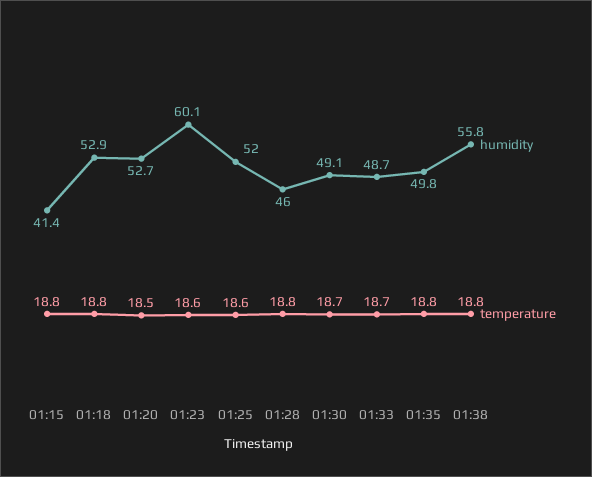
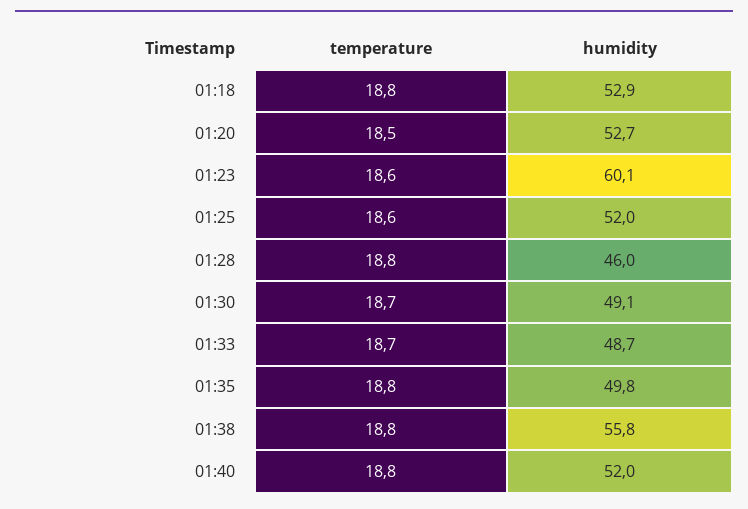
humidity, 01:15: 41.4 -> none
temperature, 01:15: 18.8 -> none
temperature, 01:40: none -> 18.8
humidity, 01:40: none -> 52

